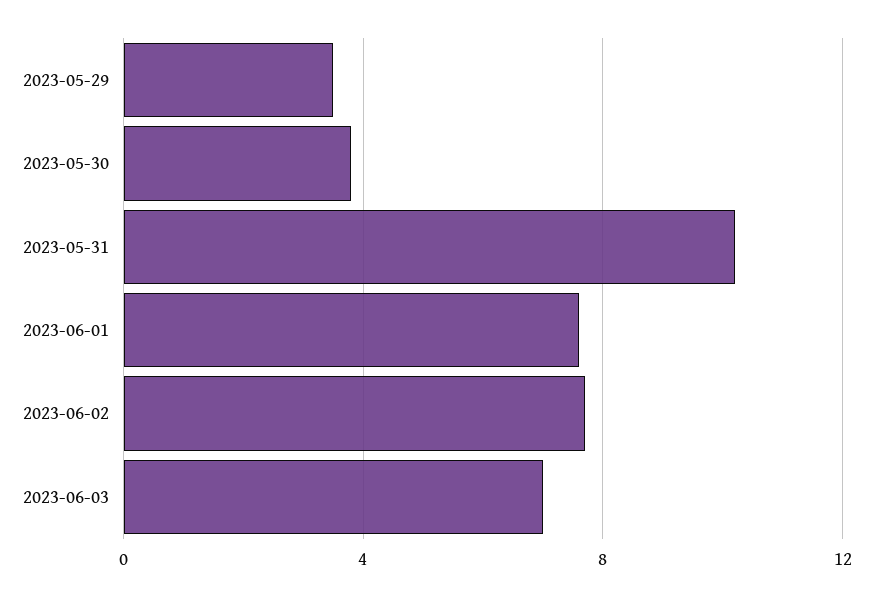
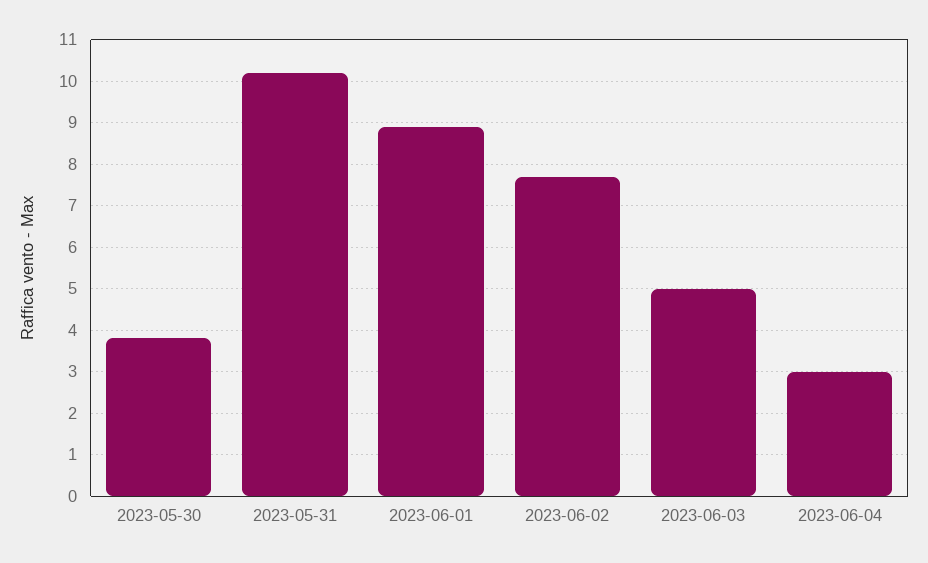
2023-05-29: 3.5 -> none
2023-06-01: 7.5 -> 9
2023-06-03: 7 -> 5
2023-06-04: none -> 3

